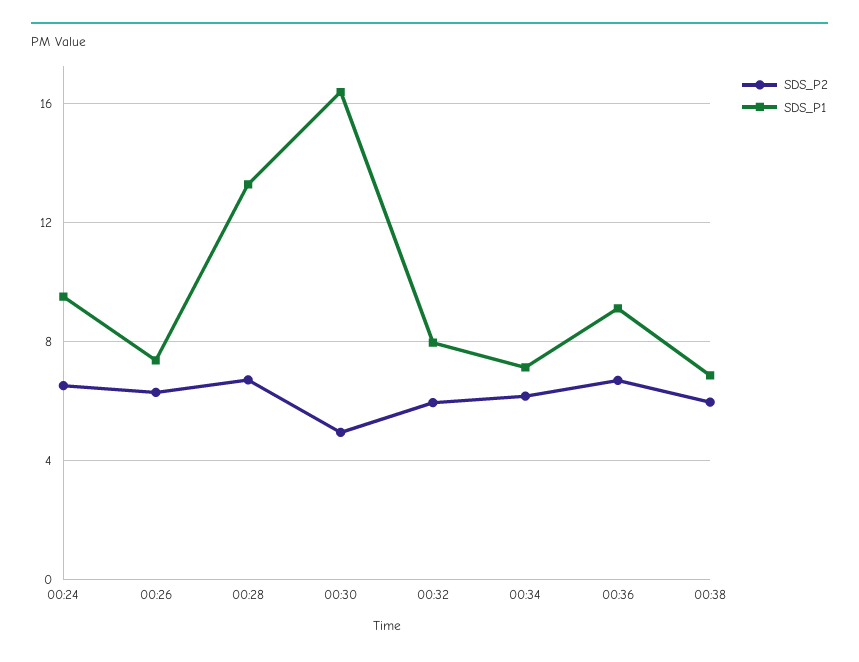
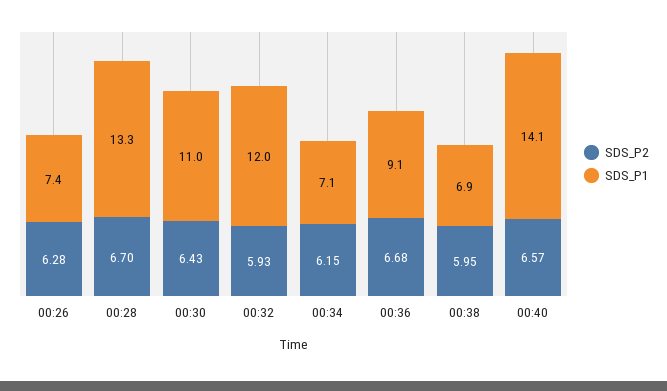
SDS_P2, 00:24: 6.5 -> none
SDS_P1, 00:24: 9.5 -> none
SDS_P2, 00:30: 5 -> 6.43
SDS_P1, 00:30: 16.5 -> 11
SDS_P1, 00:32: 8 -> 12
SDS_P2, 00:40: none -> 6.57
SDS_P1, 00:40: none -> 14.1

